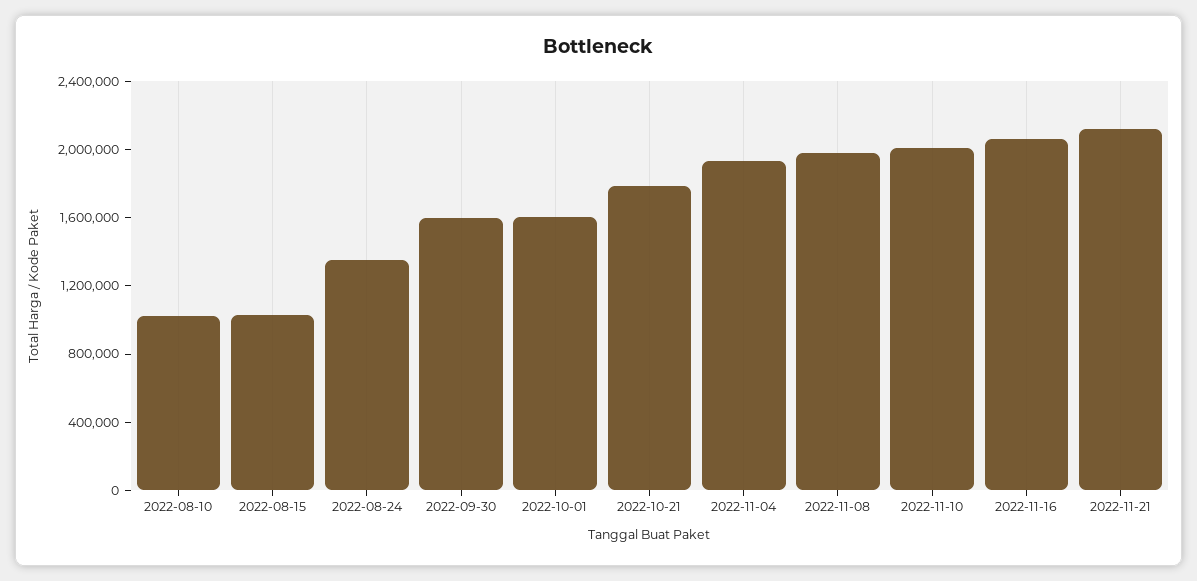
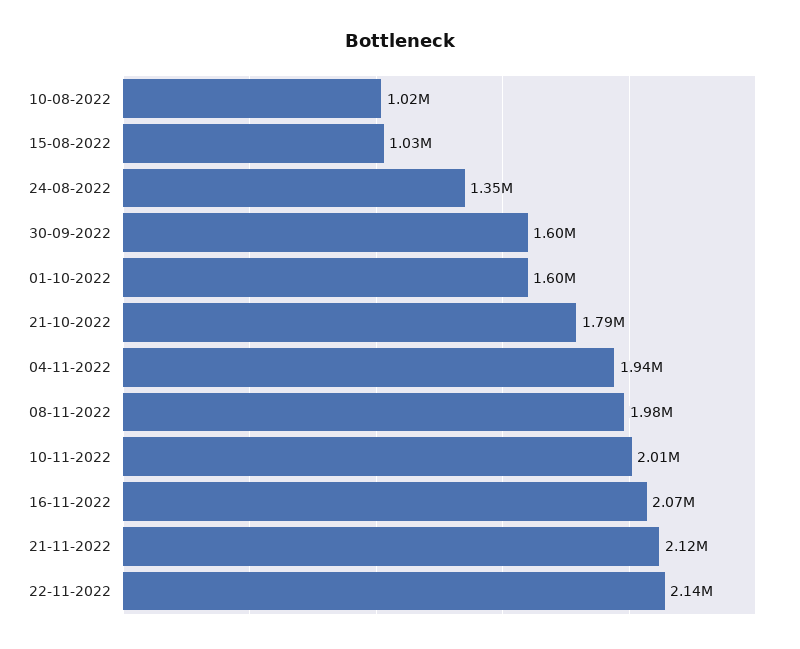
22-11-2022: none -> 2140000

